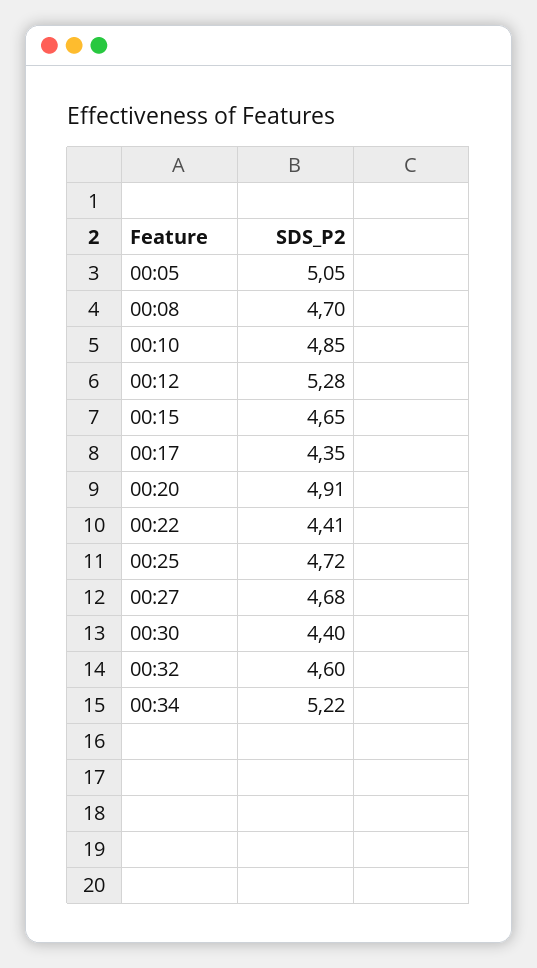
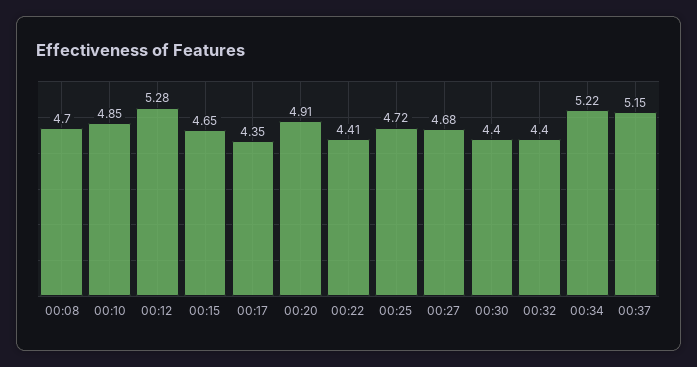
00:05: 5.05 -> none
00:32: 4.6 -> 4.4
00:37: none -> 5.15

